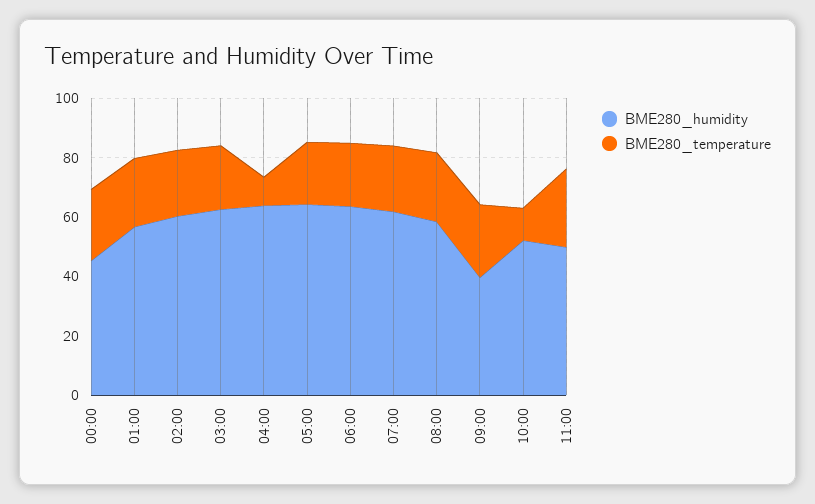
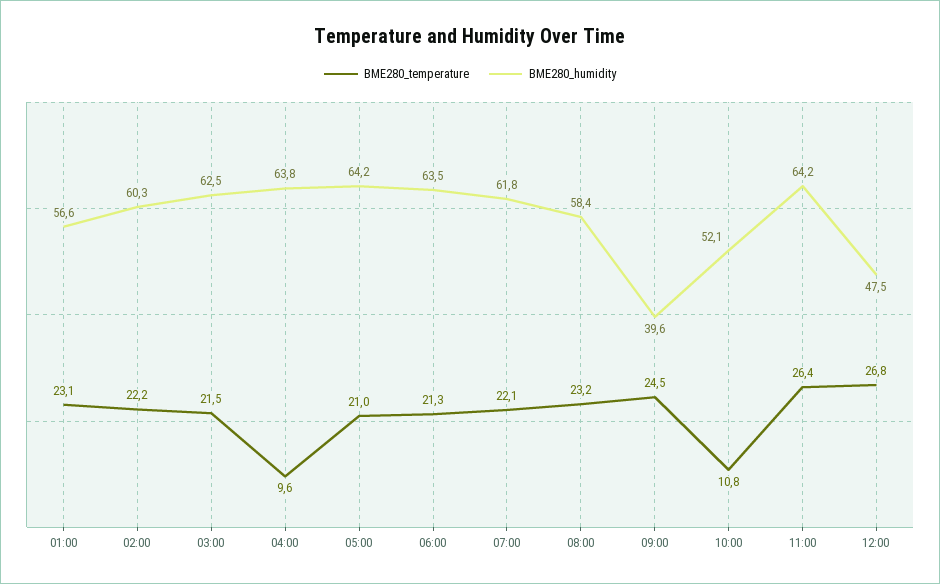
BME280_humidity, 00:00: 45 -> none
BME280_temperature, 00:00: 25 -> none
BME280_humidity, 11:00: 50 -> 64.2
BME280_temperature, 12:00: none -> 26.8
BME280_humidity, 12:00: none -> 47.5

